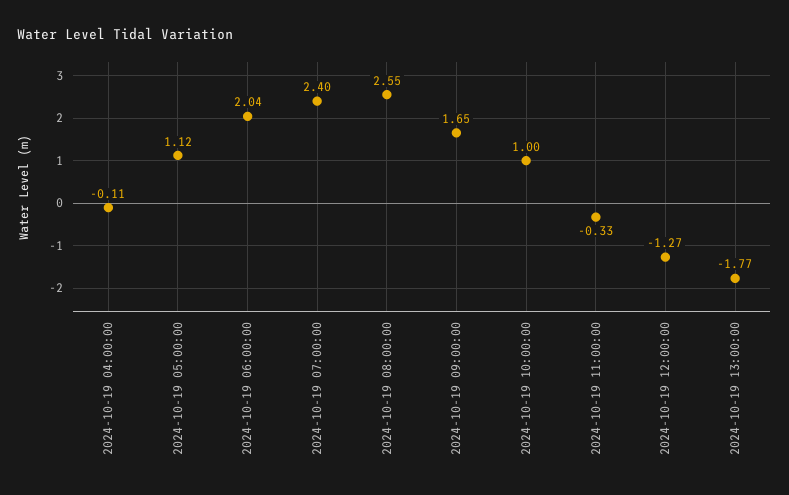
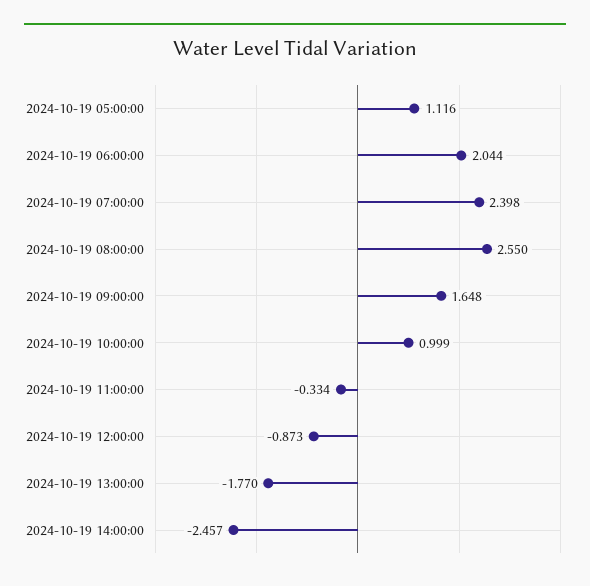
2024-10-19 04:00:00: -0.11 -> none
2024-10-19 12:00:00: -1.27 -> -0.873
2024-10-19 14:00:00: none -> -2.457

